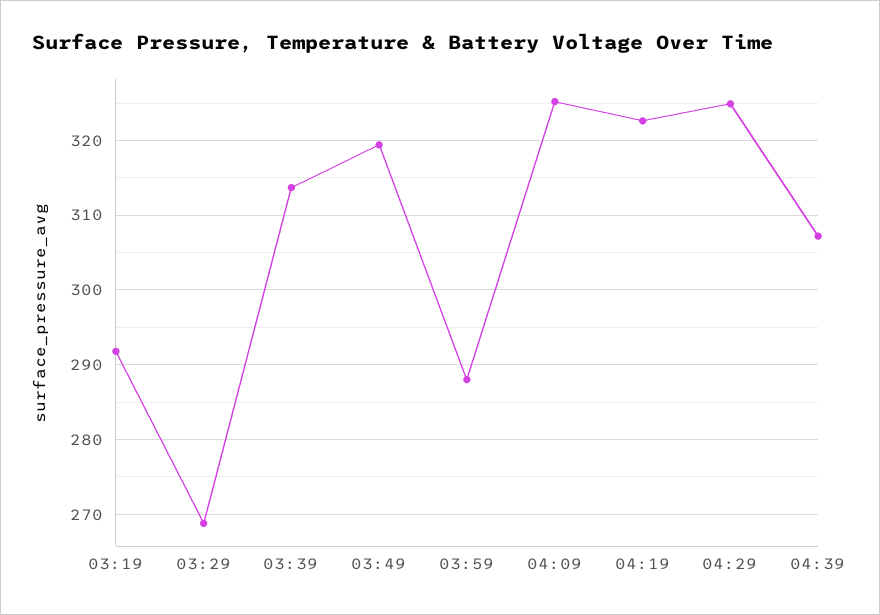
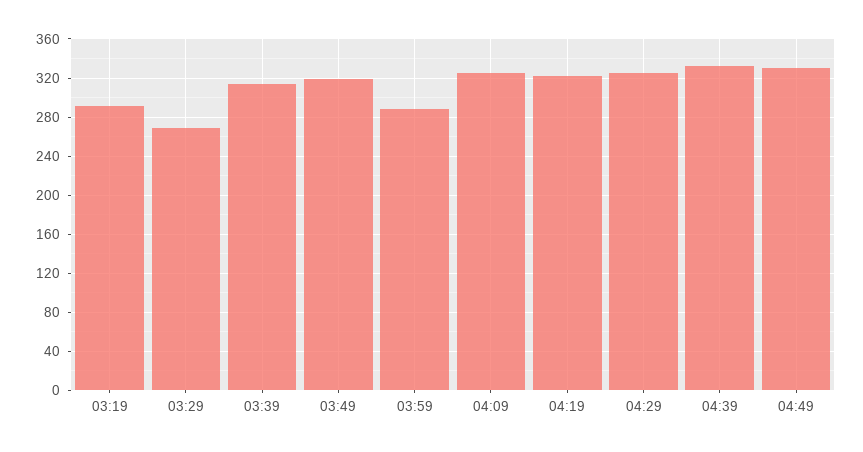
04:39: 307 -> 330
04:49: none -> 330

